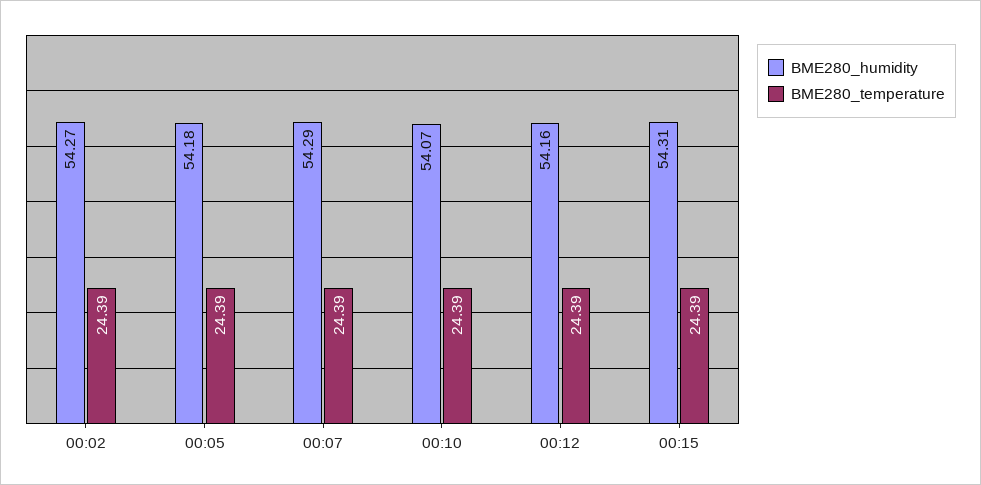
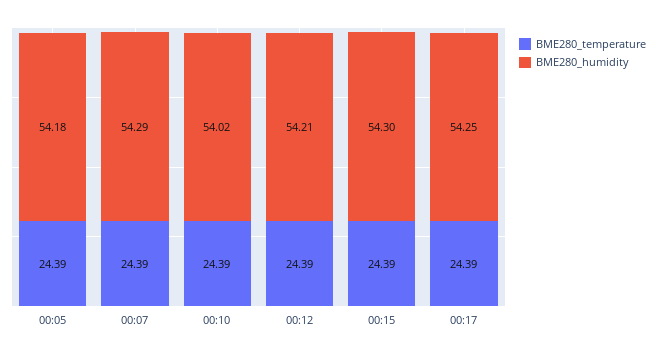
BME280_humidity, 00:02: 54.27 -> none
BME280_temperature, 00:02: 24.39 -> none
BME280_humidity, 00:10: 54.07 -> 54.02
BME280_humidity, 00:12: 54.16 -> 54.21
BME280_humidity, 00:15: 54.31 -> 54.3
BME280_temperature, 00:17: none -> 24.39
BME280_humidity, 00:17: none -> 54.25

